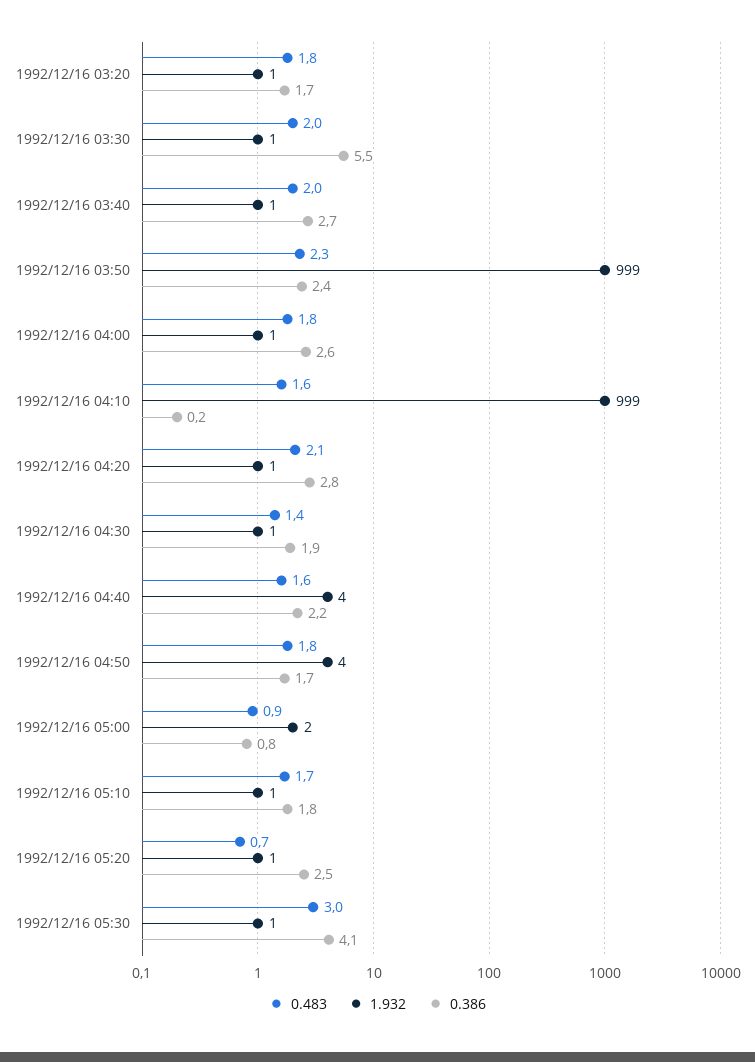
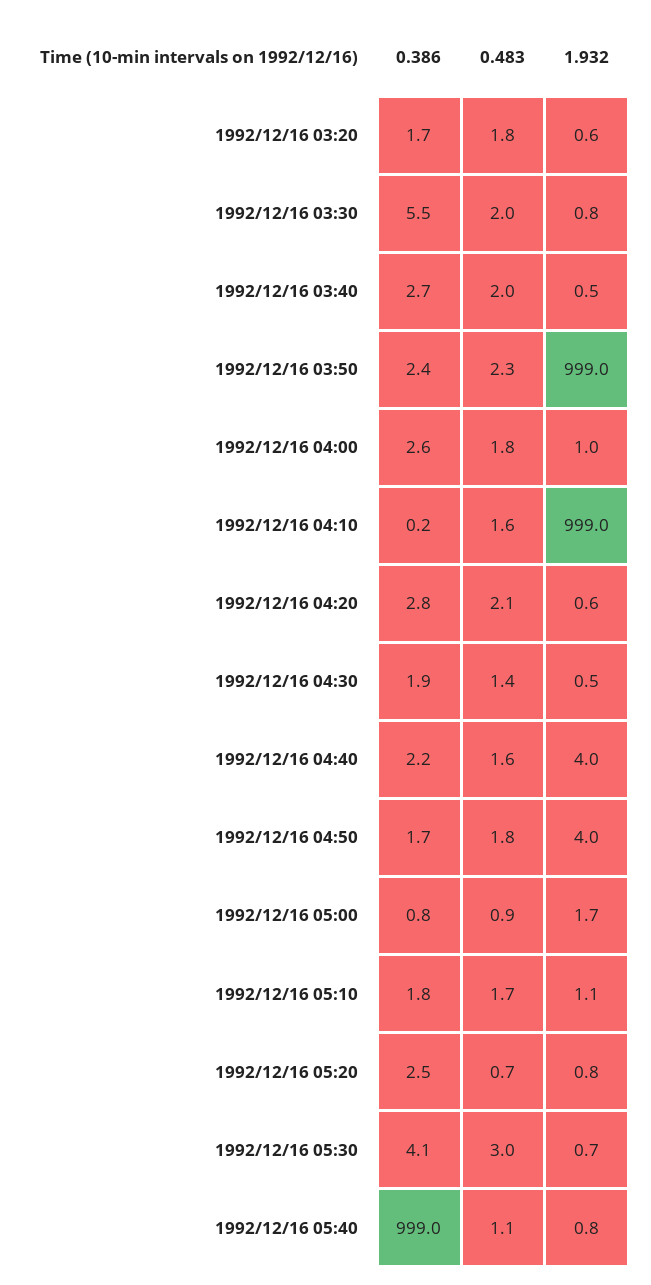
0.386, 1992/12/16 05:40: none -> 999
0.483, 1992/12/16 05:40: none -> 1.1
1.932, 1992/12/16 05:40: none -> 0.8

